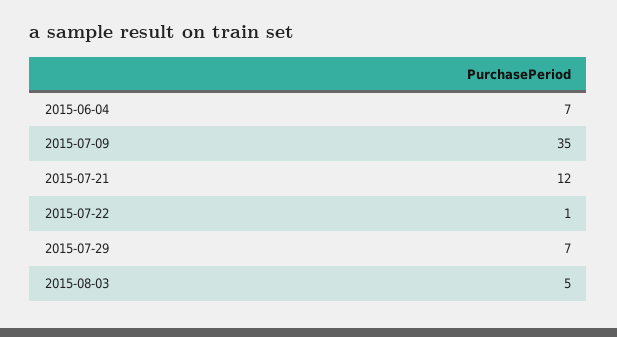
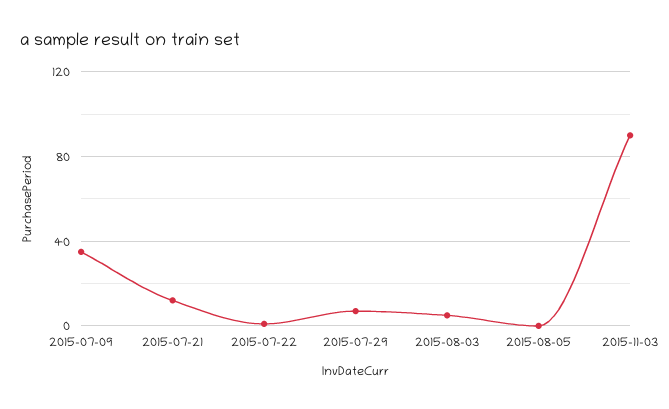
2015-06-04: 7 -> none
2015-08-05: none -> 0
2015-11-03: none -> 90

